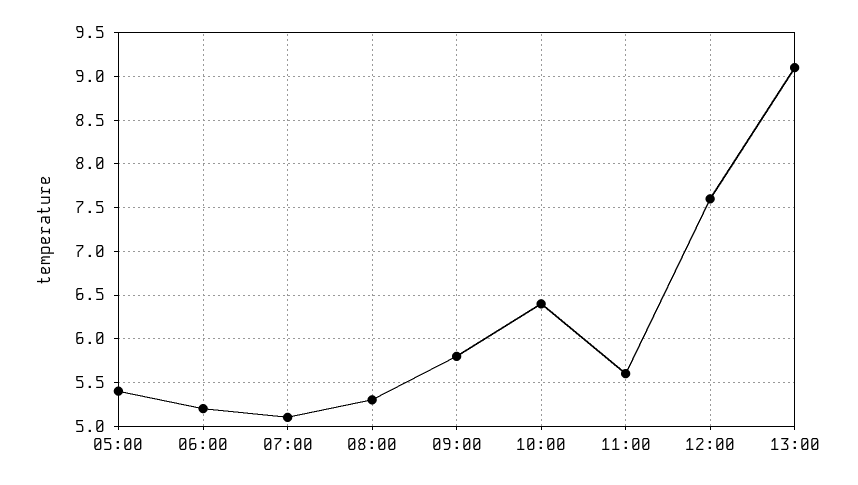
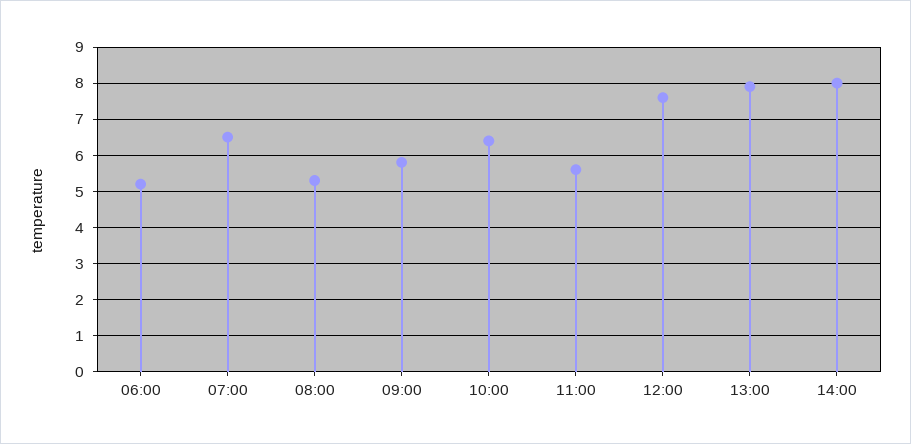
05:00: 5.4 -> none
07:00: 5.1 -> 6.5
13:00: 9.1 -> 8
14:00: none -> 8

